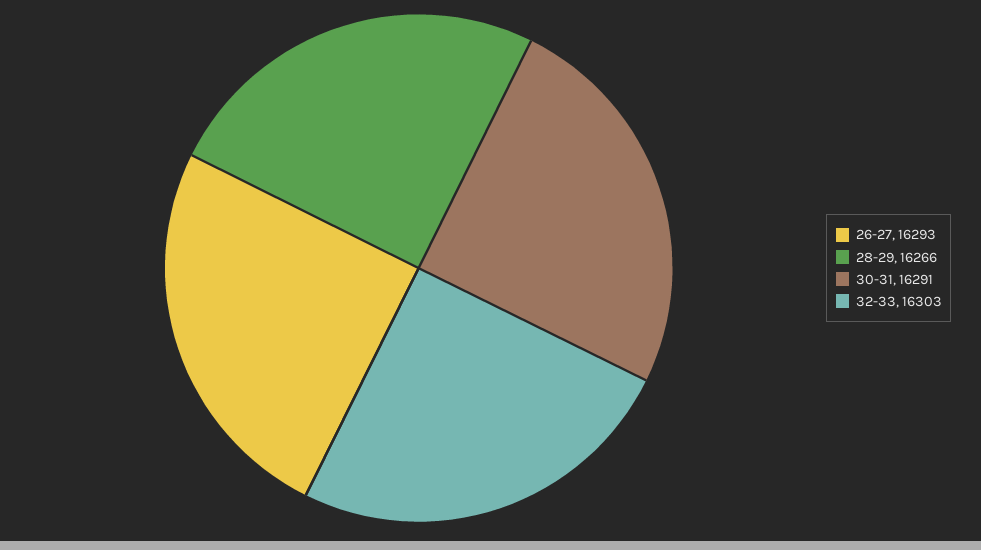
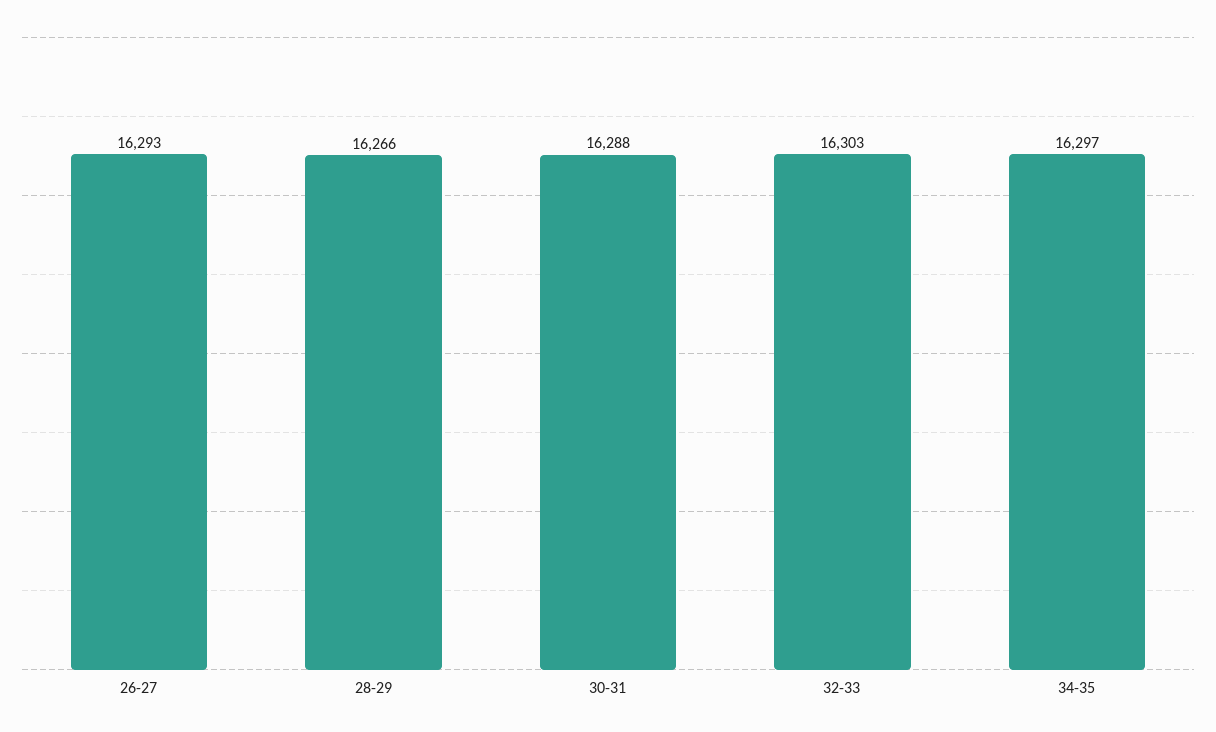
30-31: 16291 -> 16288
34-35: none -> 16297

